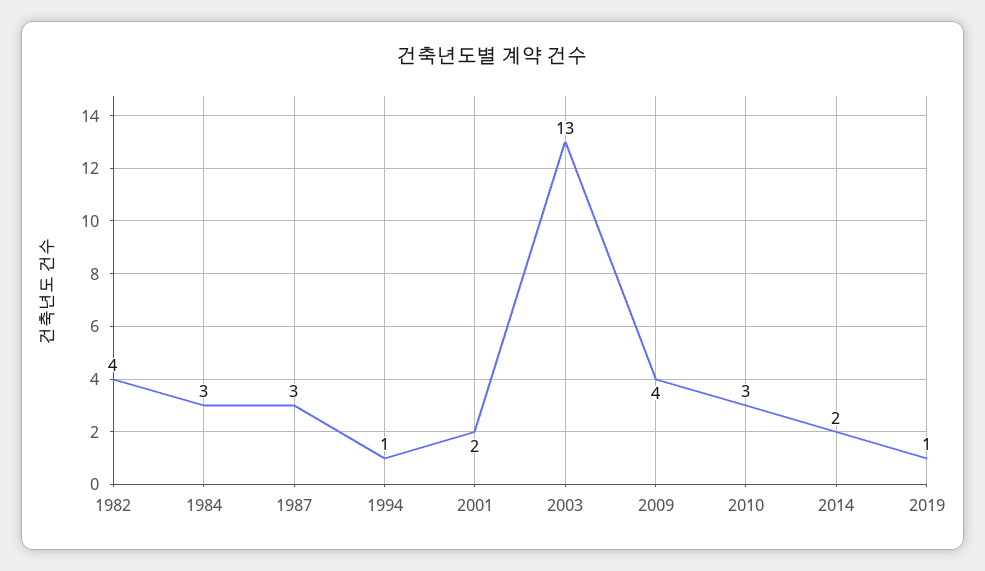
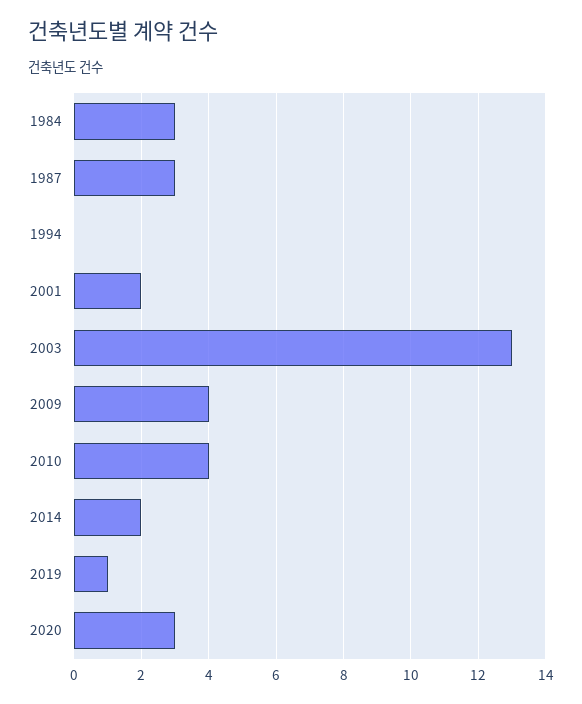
1982: 4 -> none
1994: 1 -> 0
2010: 3 -> 4
2020: none -> 3

